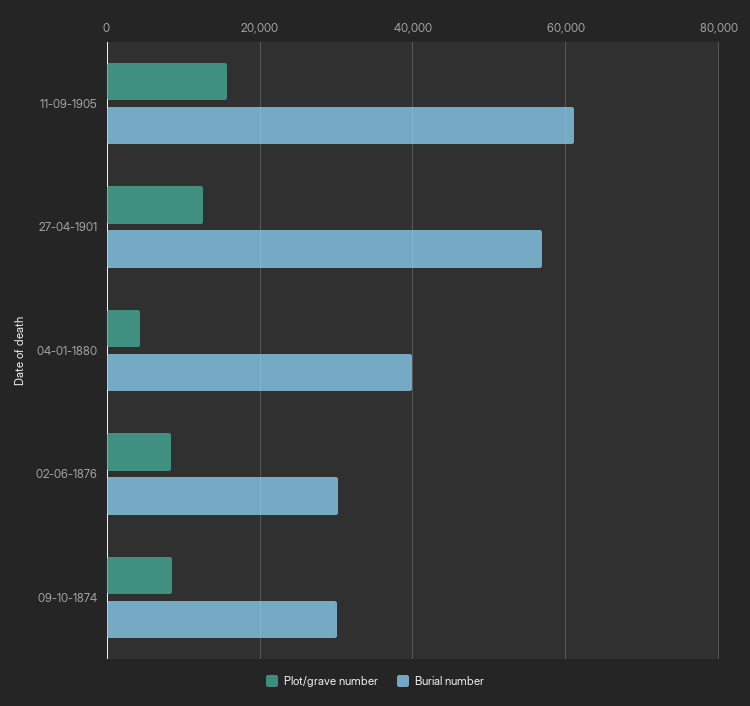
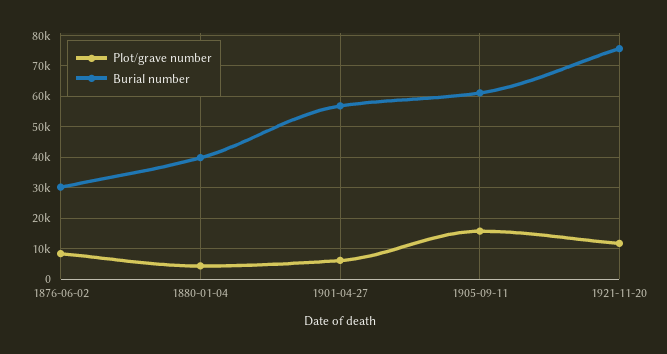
Plot/grave number, 27-04-1901: 12000 -> 6000
Plot/grave number, 09-10-1874: 8000 -> none
Burial number, 09-10-1874: 30000 -> none
Plot/grave number, 1921-11-20: none -> 12000
Burial number, 1921-11-20: none -> 76000

